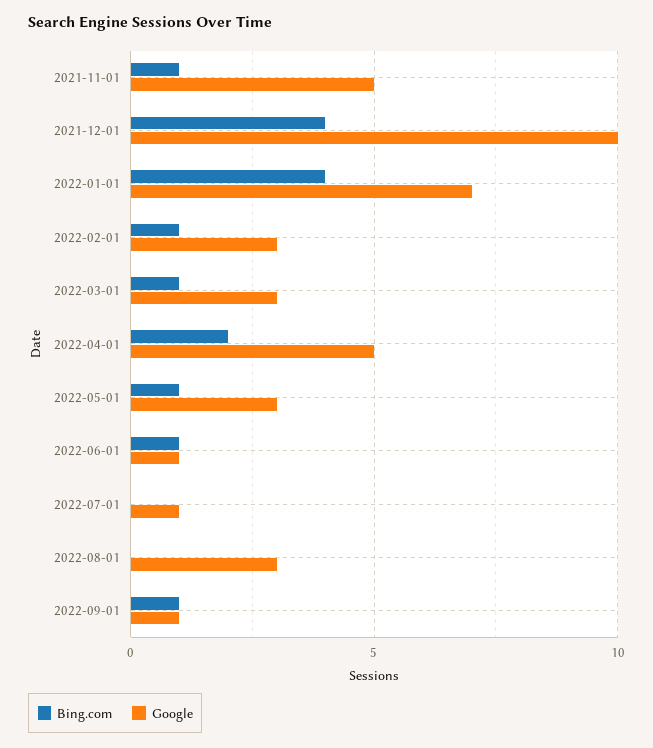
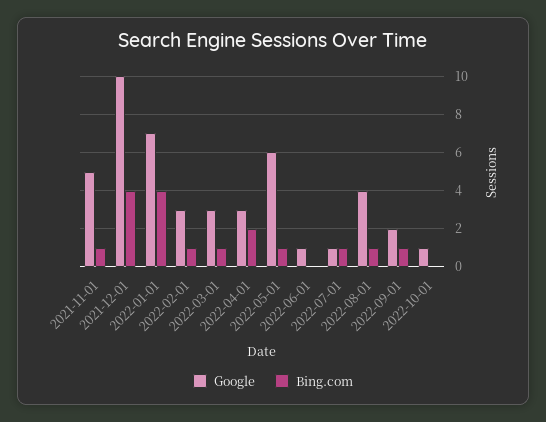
Google, 2022-04-01: 5 -> 3
Google, 2022-05-01: 3 -> 6
Bing.com, 2022-06-01: 1 -> 0
Bing.com, 2022-07-01: 0 -> 1
Bing.com, 2022-08-01: 0 -> 1
Google, 2022-08-01: 3 -> 4
Google, 2022-09-01: 1 -> 2
Google, 2022-10-01: none -> 1
Bing.com, 2022-10-01: none -> 0

